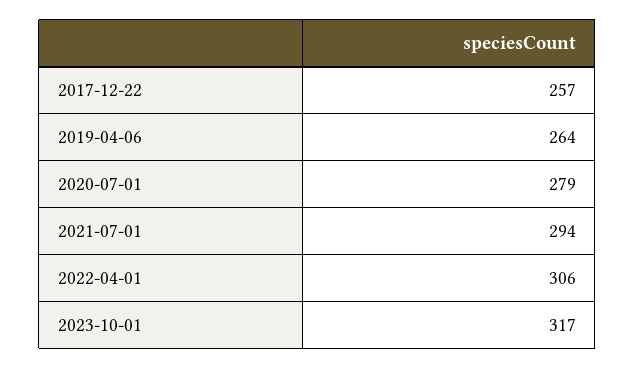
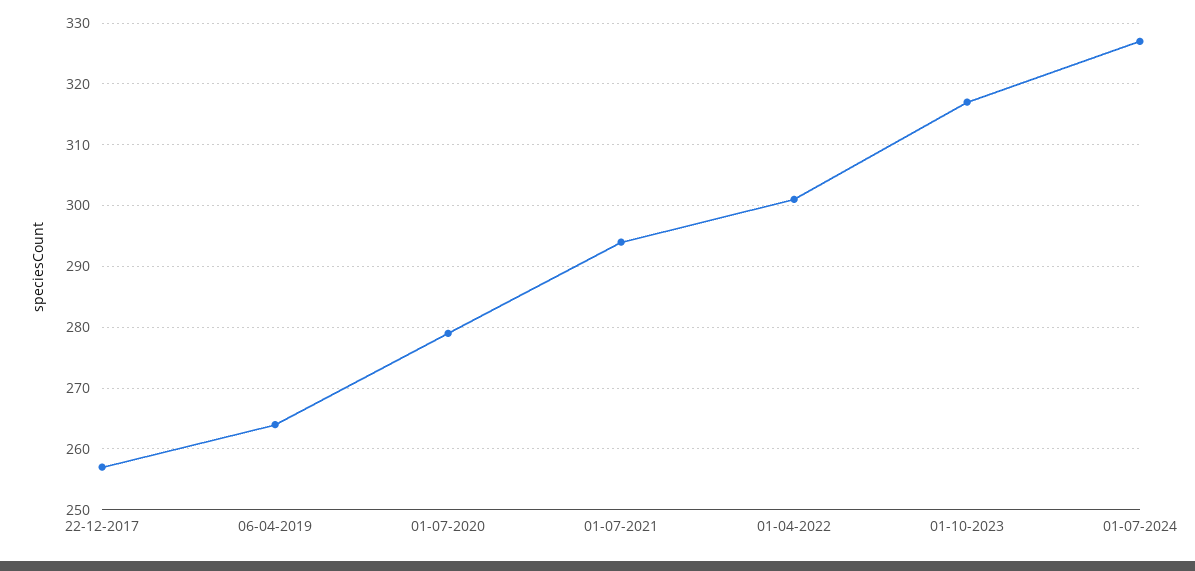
2022-04-01: 306 -> 301
01-07-2024: none -> 327

